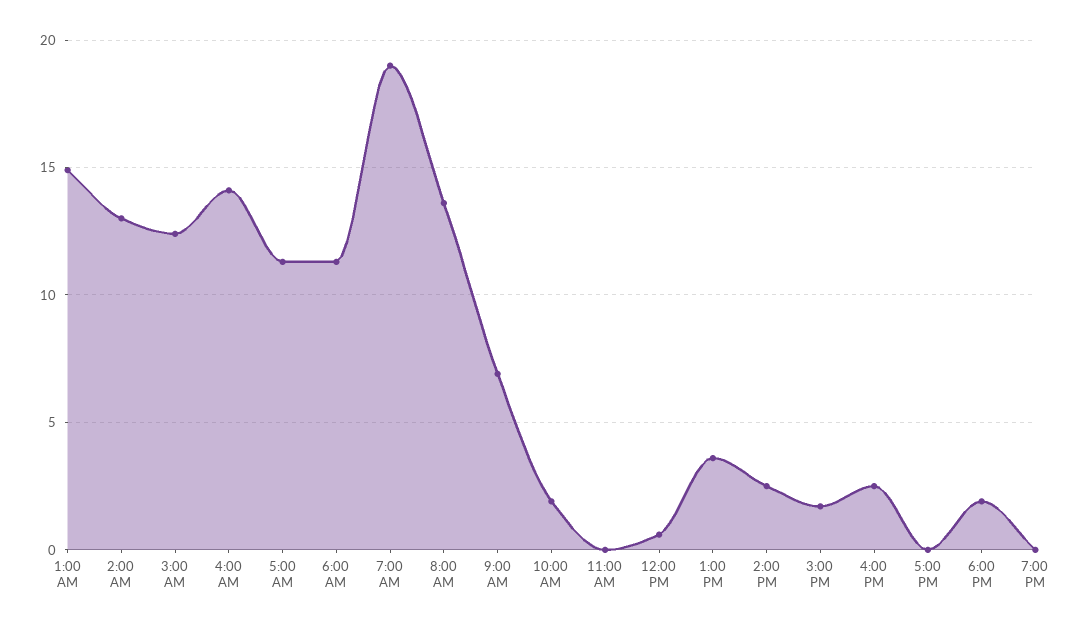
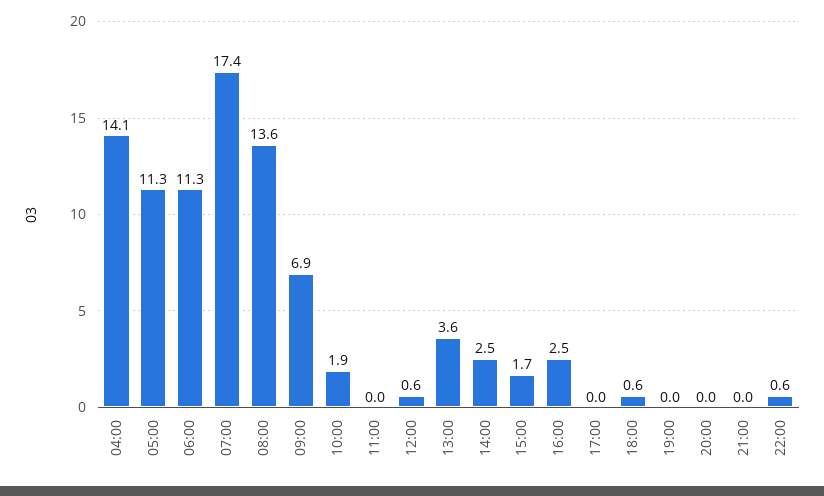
1:00 AM: 15 -> none
2:00 AM: 13 -> none
3:00 AM: 12.5 -> none
7:00 AM: 19 -> 17.4
6:00 PM: 2 -> 0.6
20:00: none -> 0
21:00: none -> 0
22:00: none -> 0.6

